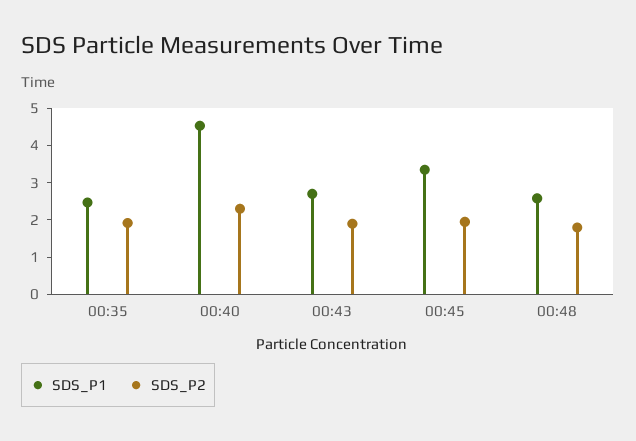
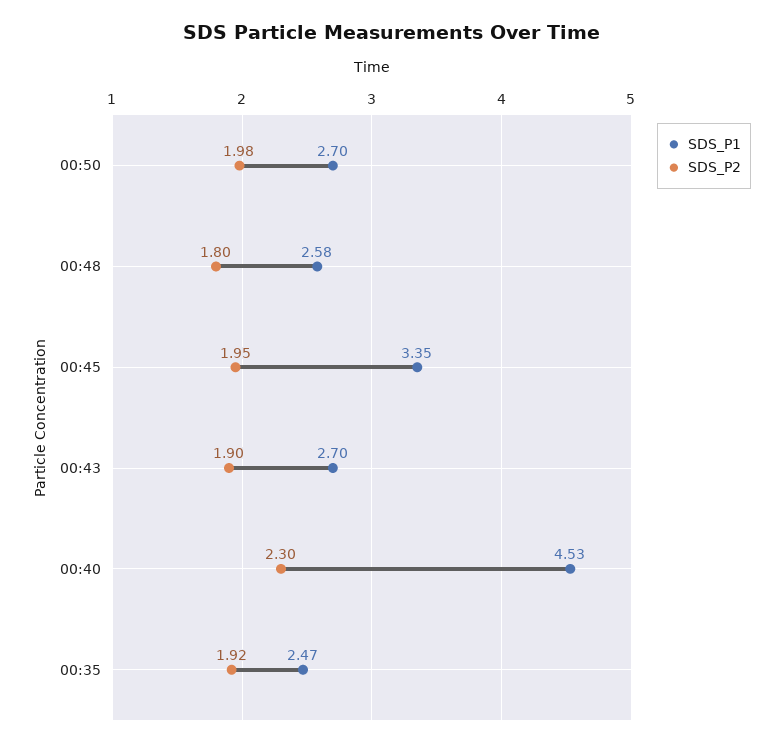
SDS_P1, 00:50: none -> 2.7
SDS_P2, 00:50: none -> 1.98

